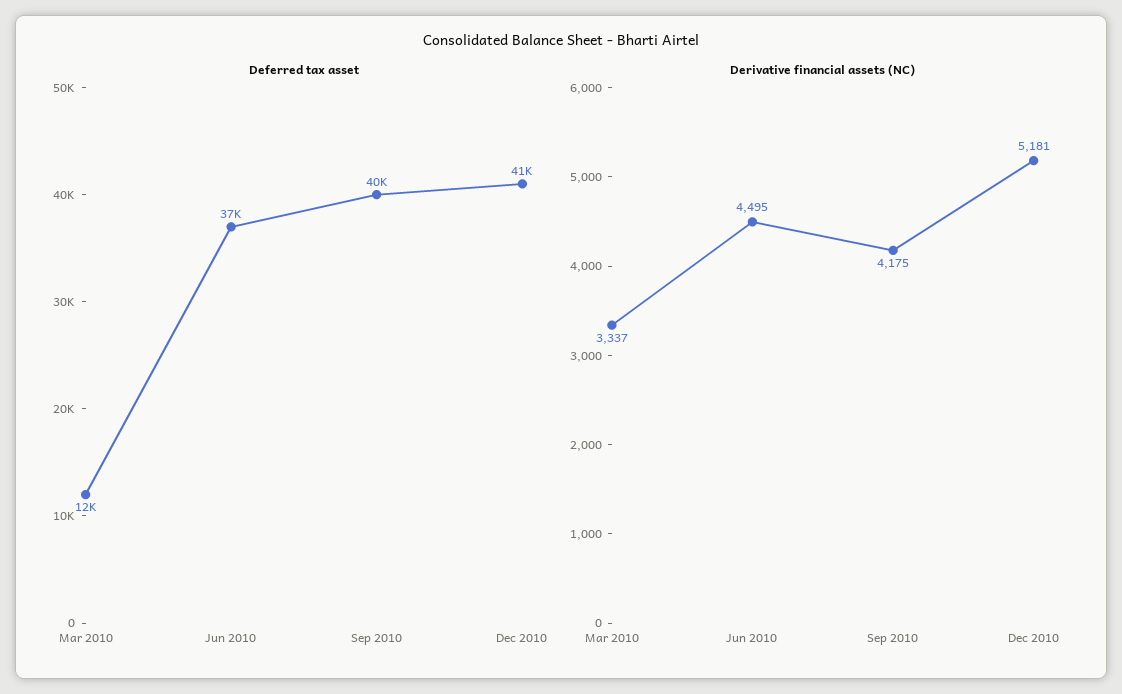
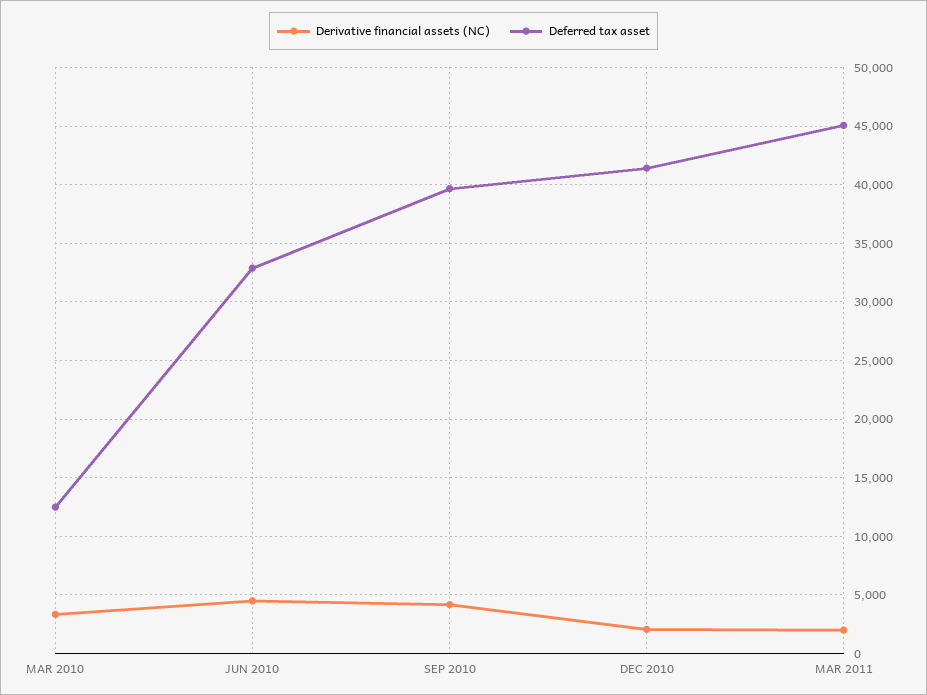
Deferred tax asset, Jun 2010: 37000 -> 33000
Derivative financial assets (NC), Dec 2010: 5181 -> 2000
Derivative financial assets (NC), MAR 2011: none -> 2000
Deferred tax asset, MAR 2011: none -> 45000

